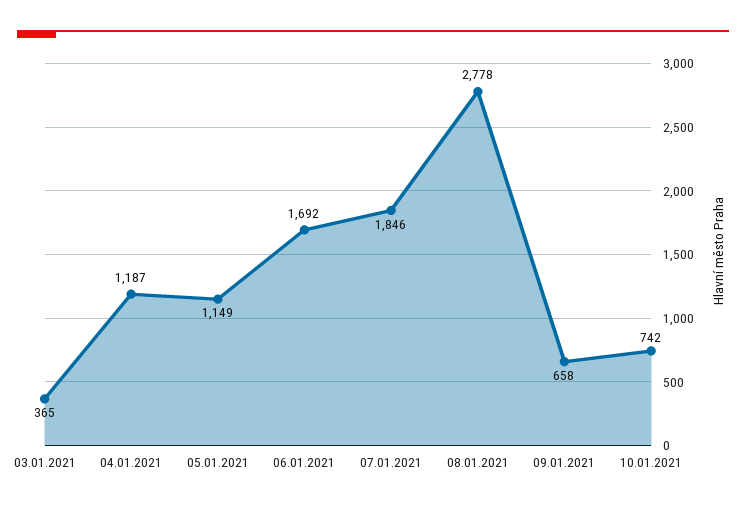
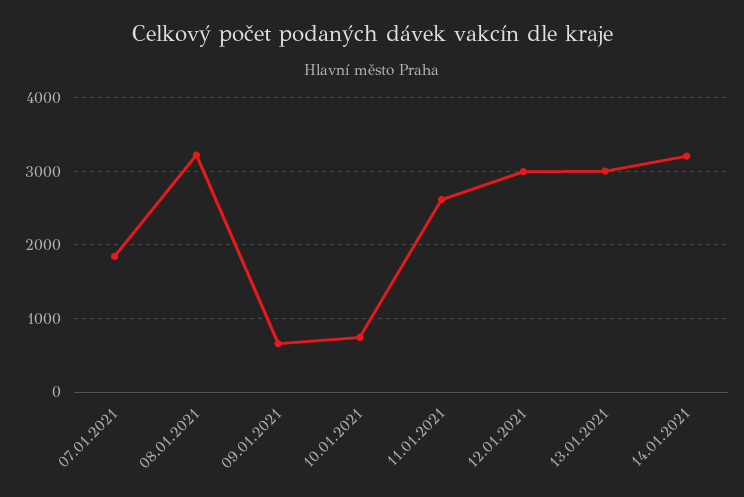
03.01.2021: 365 -> none
04.01.2021: 1187 -> none
05.01.2021: 1149 -> none
06.01.2021: 1692 -> none
08.01.2021: 2778 -> 3200
11.01.2021: none -> 2600
12.01.2021: none -> 3000
13.01.2021: none -> 3000
14.01.2021: none -> 3200

